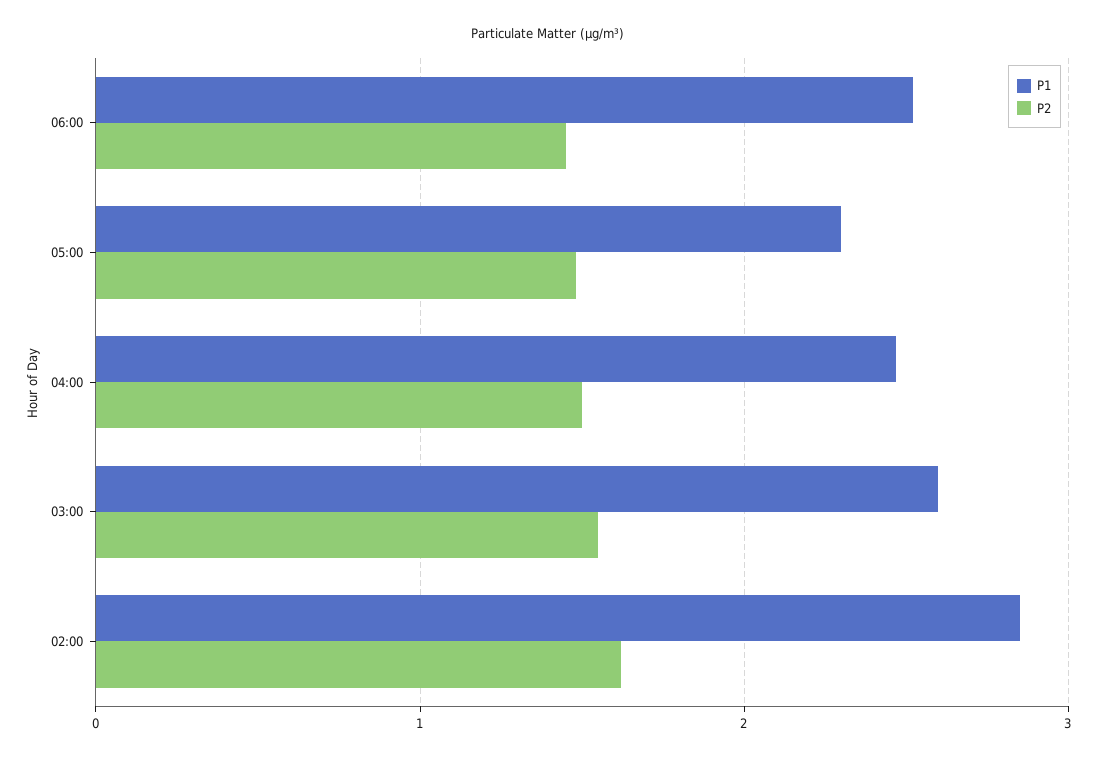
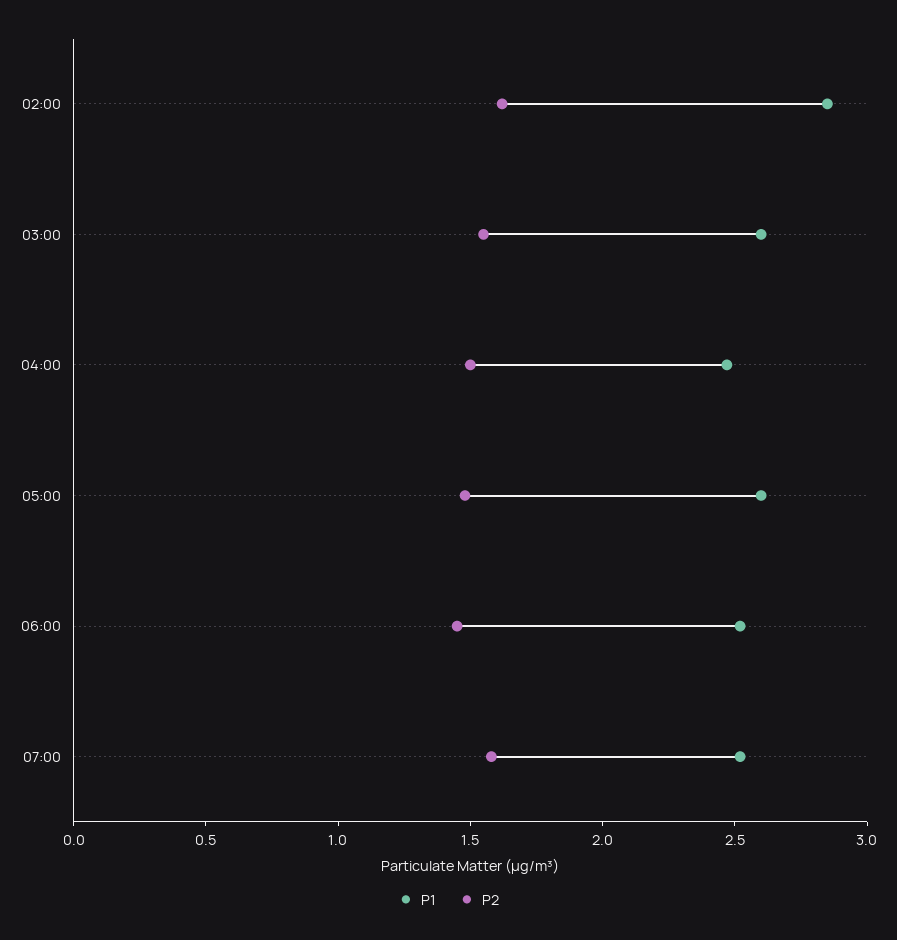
P1, 05:00: 2.3 -> 2.6
P1, 07:00: none -> 2.5
P2, 07:00: none -> 1.6

